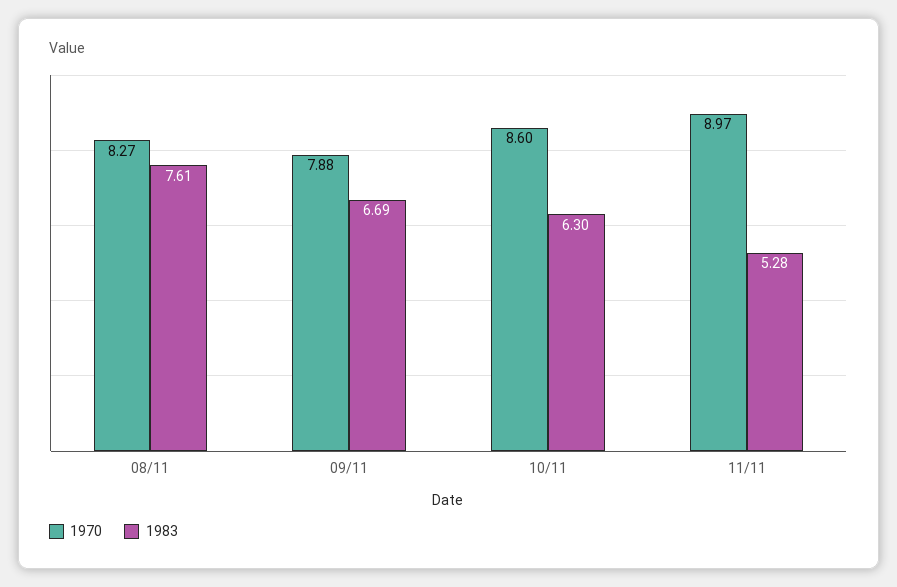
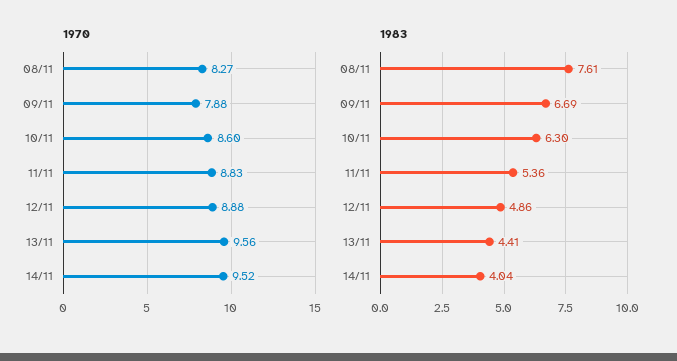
1970, 11/11: 8.97 -> 8.83
1983, 11/11: 5.28 -> 5.36
1970, 12/11: none -> 8.88
1970, 13/11: none -> 9.56
1970, 14/11: none -> 9.52
1983, 12/11: none -> 4.86
1983, 13/11: none -> 4.41
1983, 14/11: none -> 4.04

